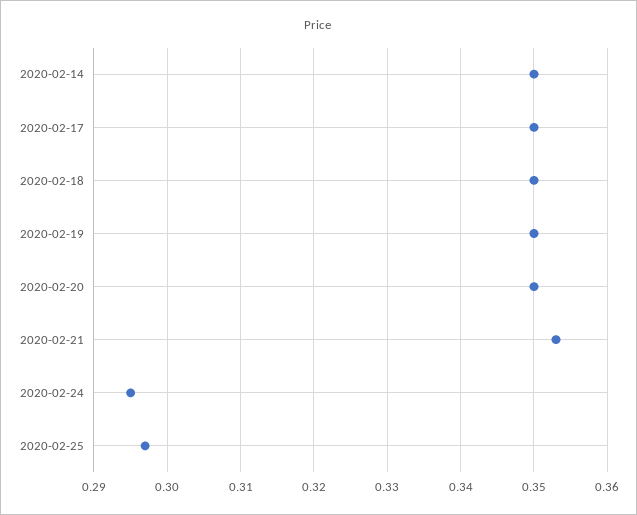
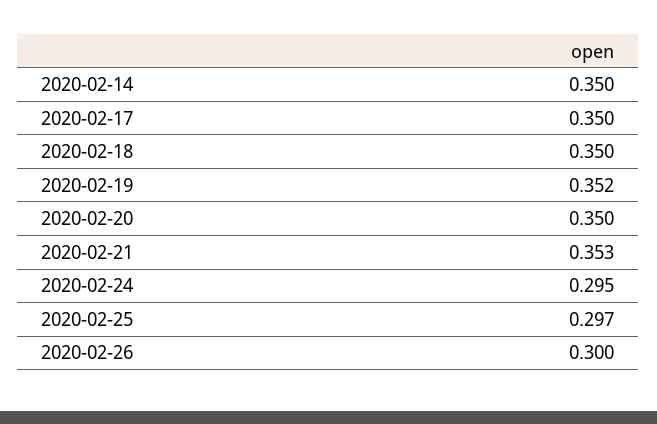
2020-02-19: 0.35 -> 0.352
2020-02-26: none -> 0.3

